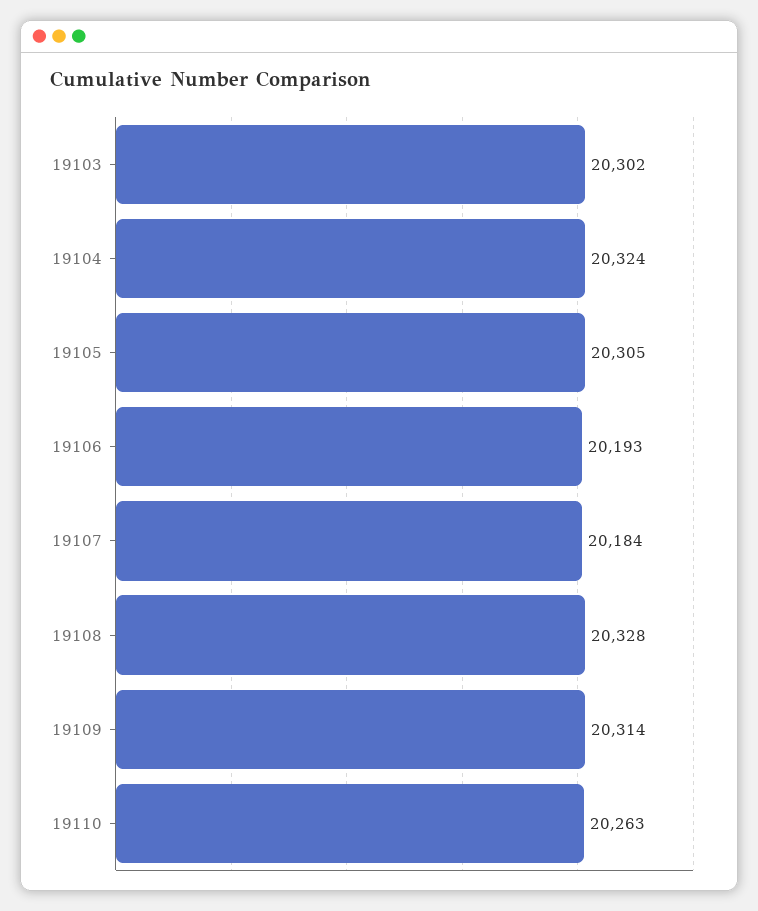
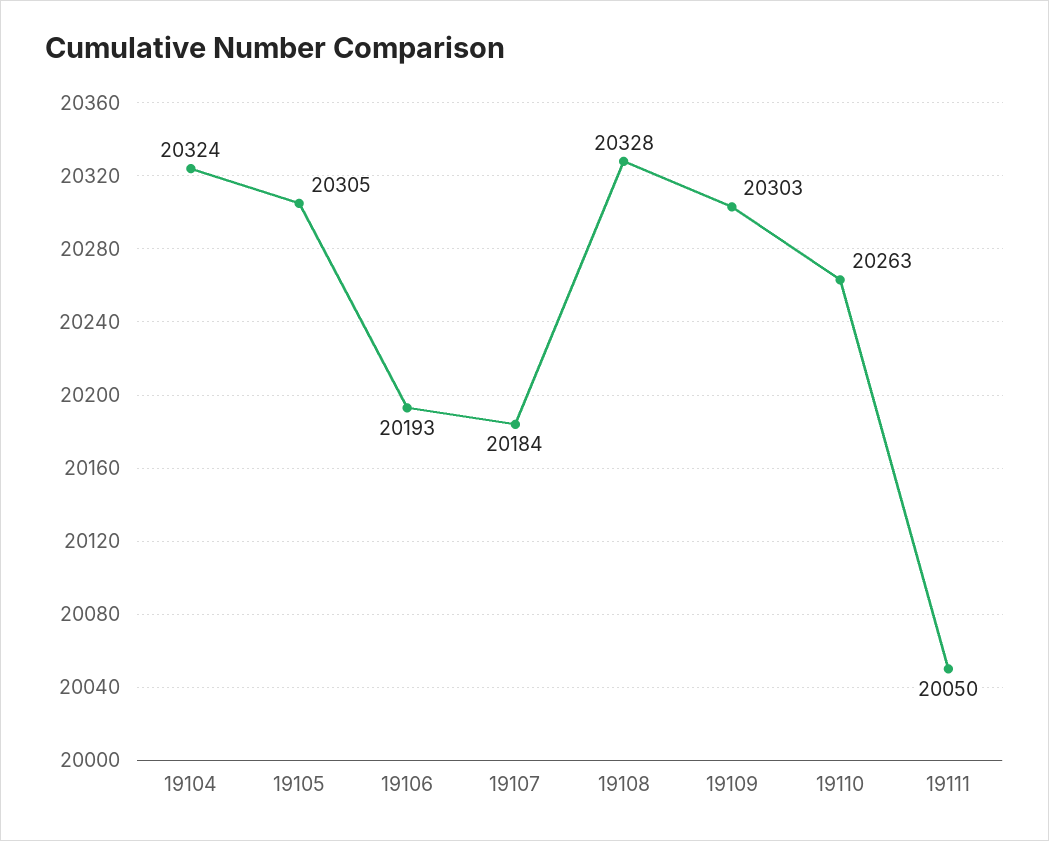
19103: 20302 -> none
19109: 20314 -> 20303
19111: none -> 20050

